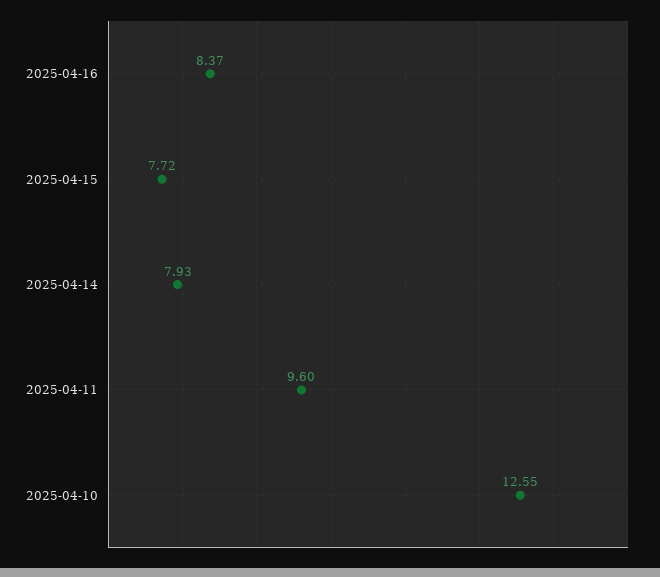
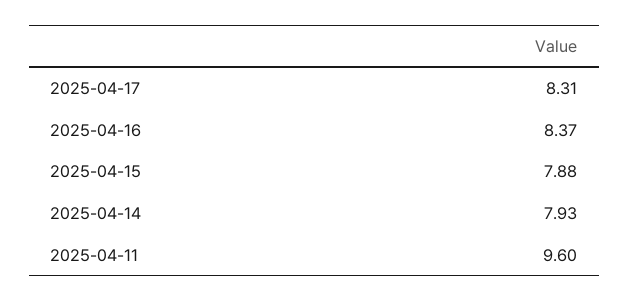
2025-04-15: 7.72 -> 7.88
2025-04-10: 12.55 -> none
2025-04-17: none -> 8.31

